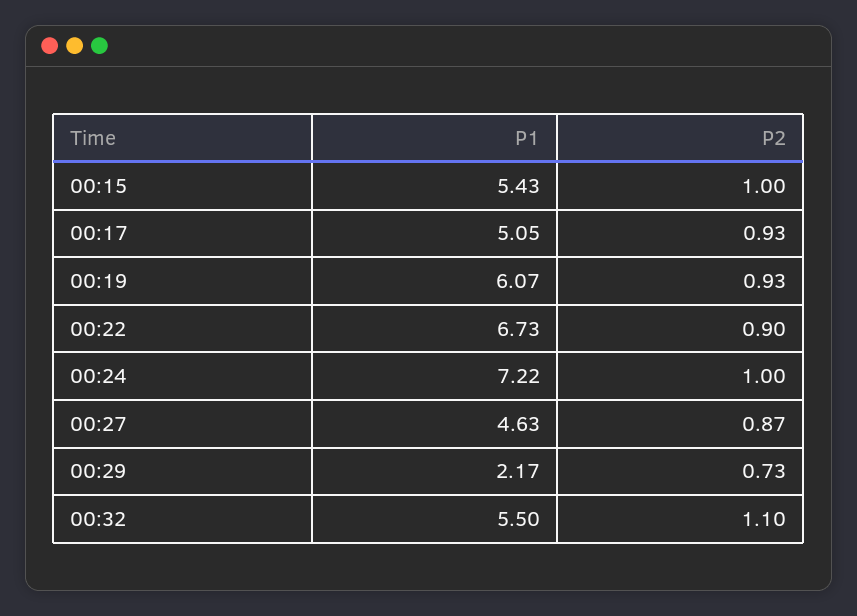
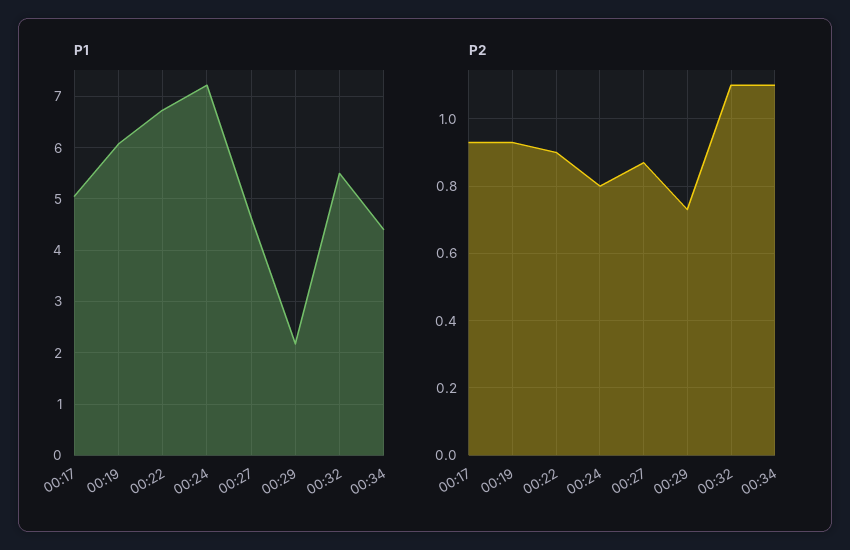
P1, 00:15: 5.43 -> none
P2, 00:15: 1 -> none
P2, 00:24: 1 -> 0.8
P1, 00:34: none -> 4.4
P2, 00:34: none -> 1.1

